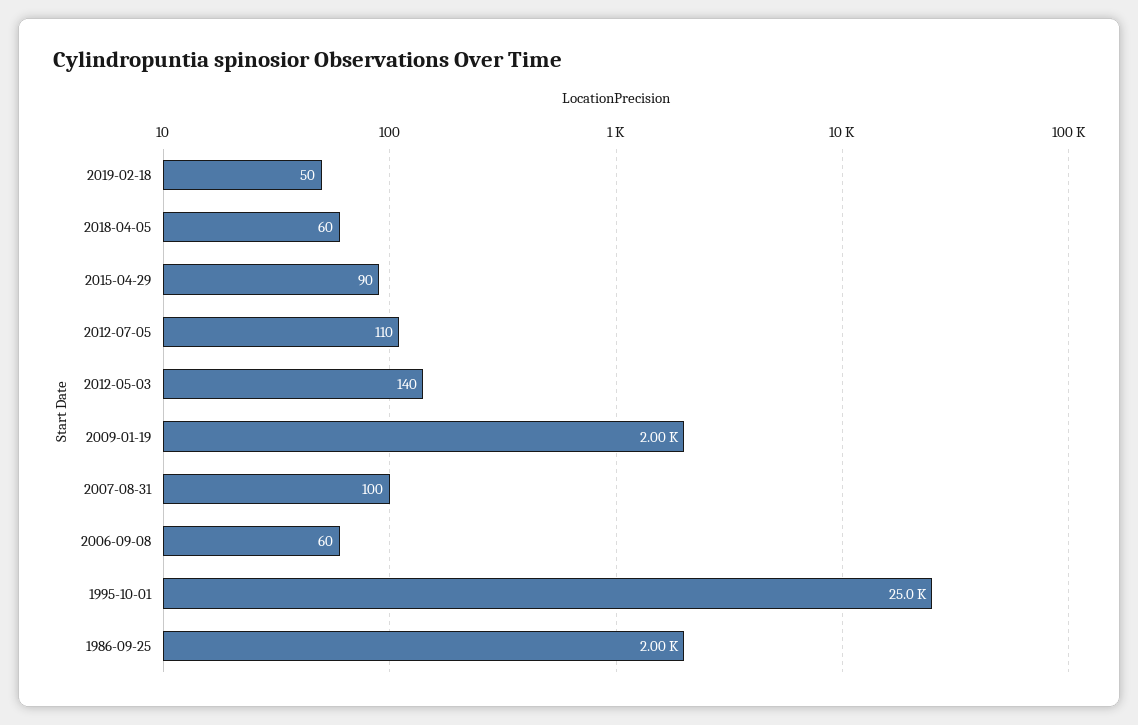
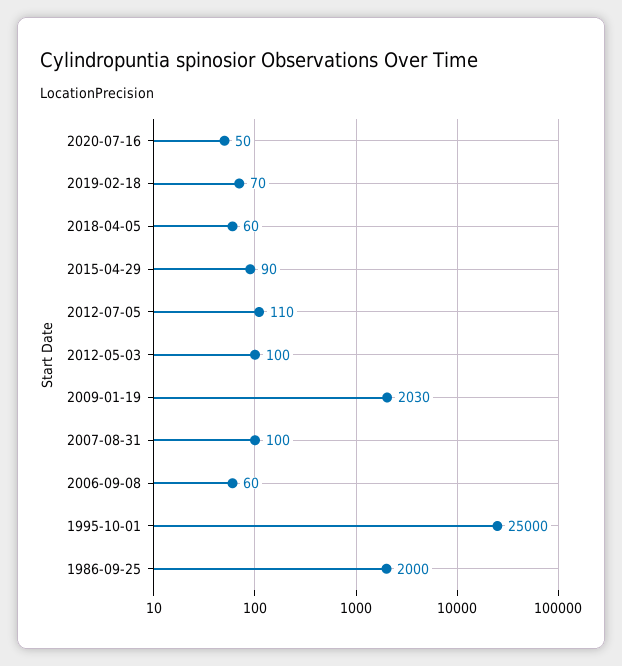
2019-02-18: 50 -> 70
2012-05-03: 140 -> 100
2009-01-19: 2000 -> 2030
2020-07-16: none -> 50

